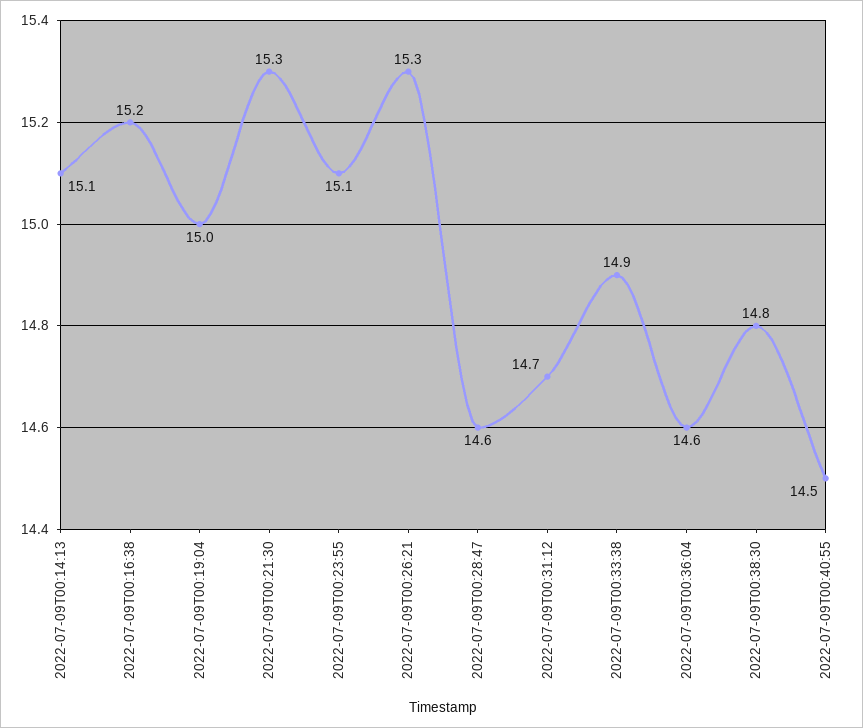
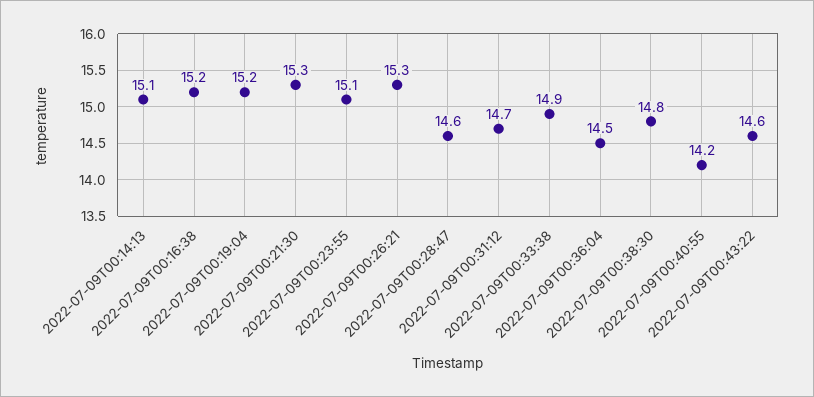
2022-07-09T00:19:04: 15 -> 15.2
2022-07-09T00:36:04: 14.6 -> 14.5
2022-07-09T00:40:55: 14.5 -> 14.2
2022-07-09T00:43:22: none -> 14.6

